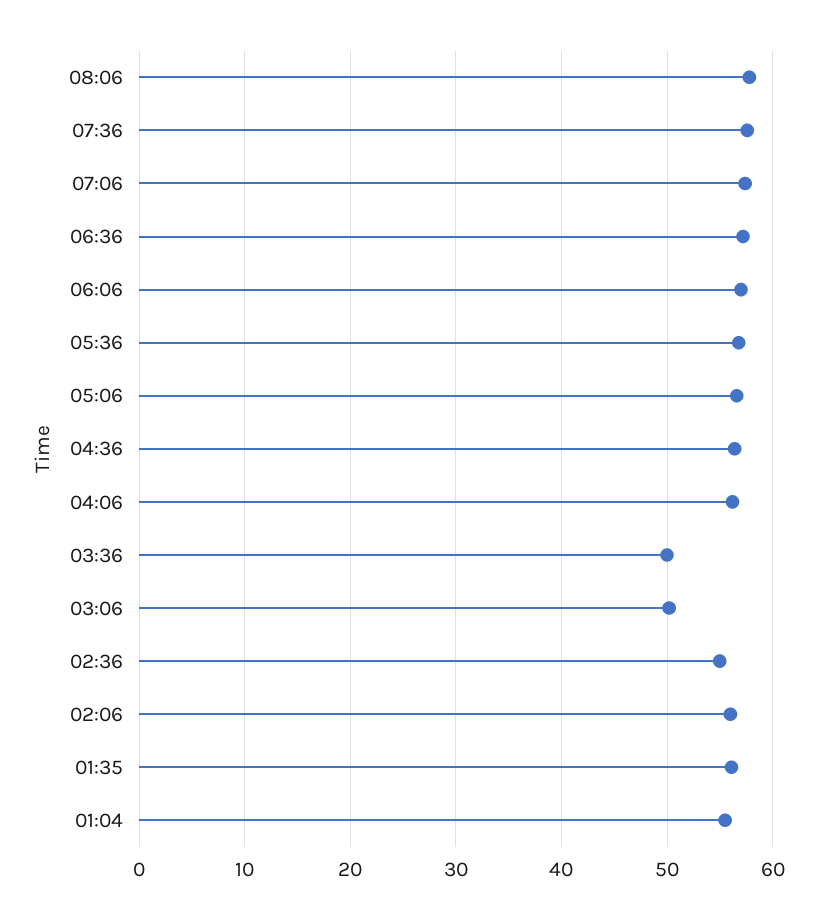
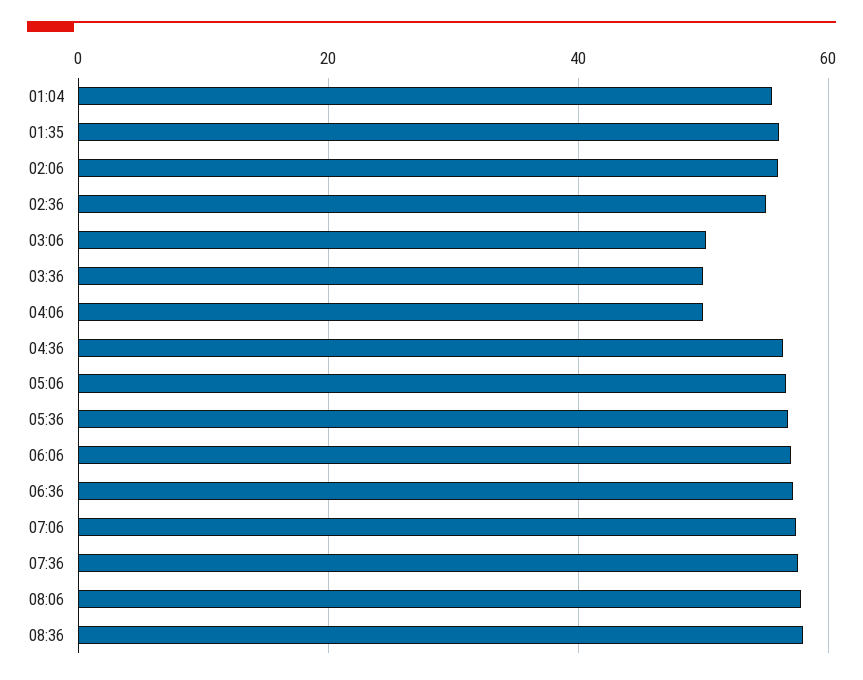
04:06: 56 -> 50
08:36: none -> 58

